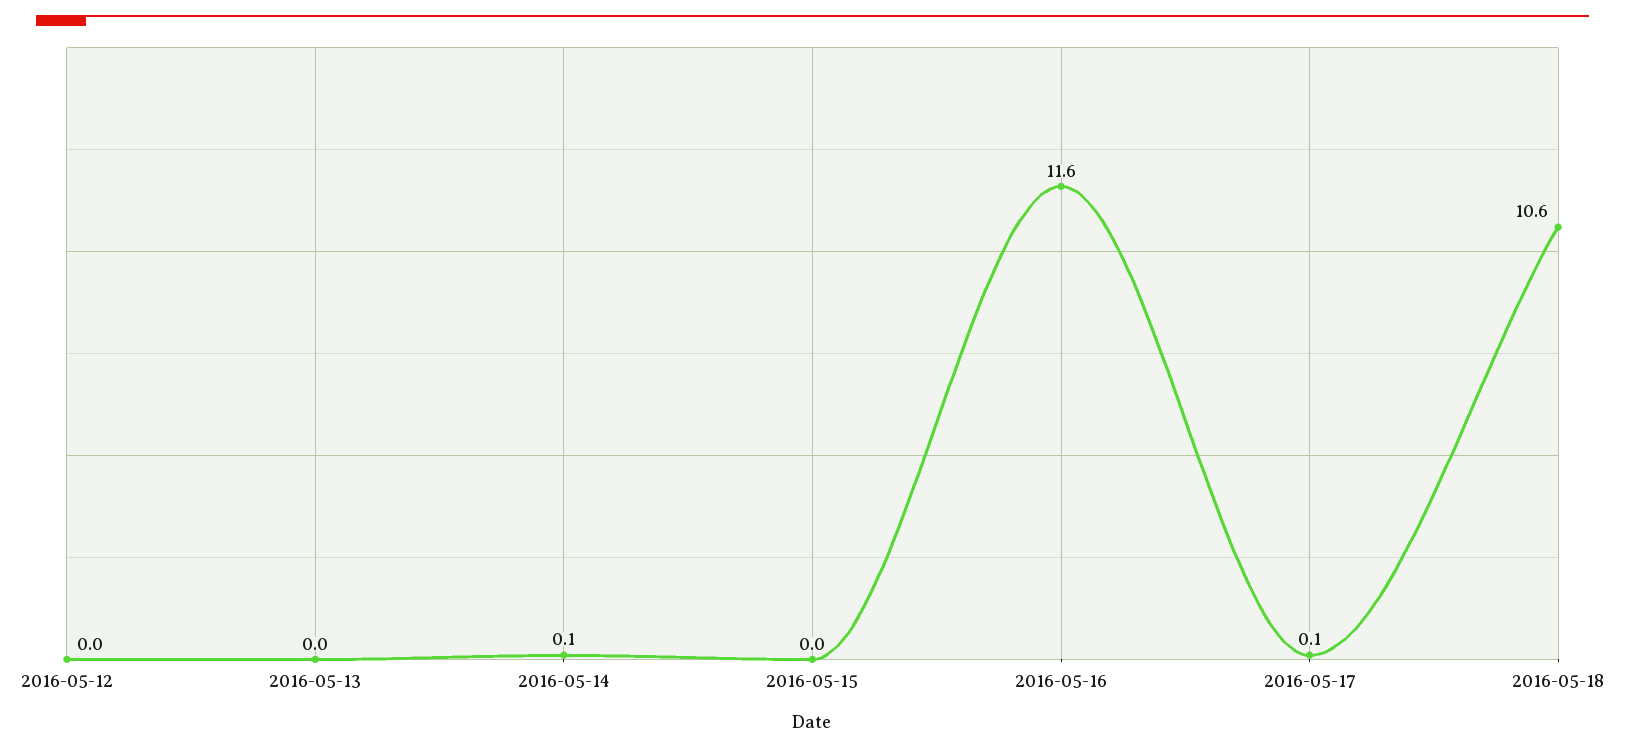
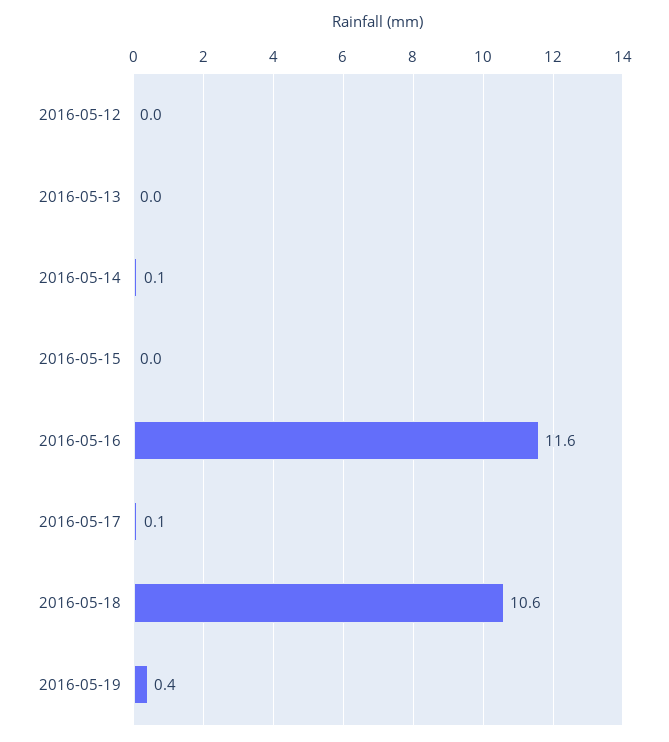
2016-05-19: none -> 0.4

